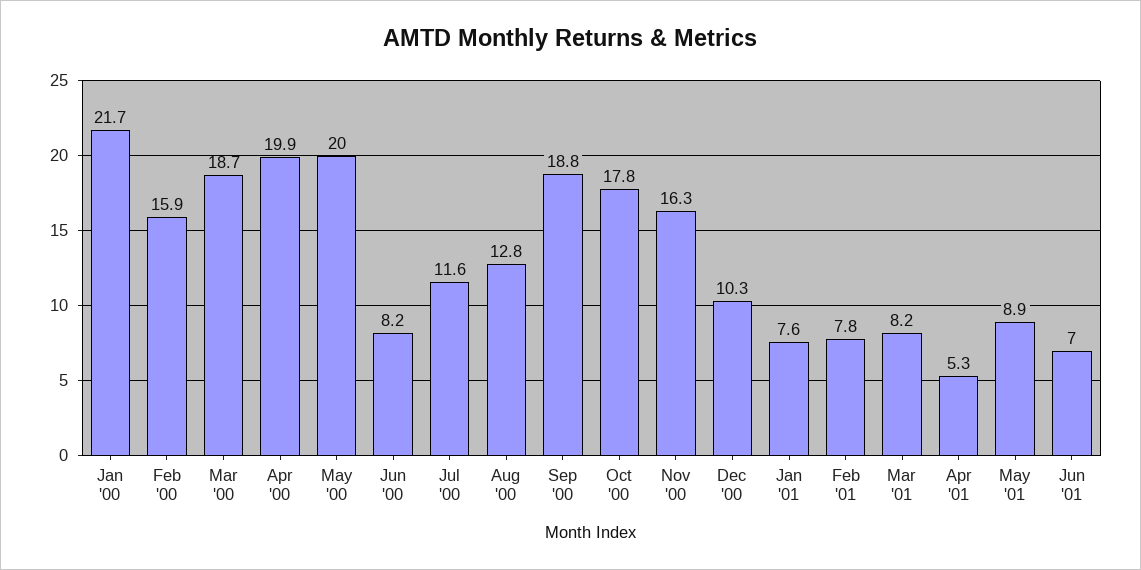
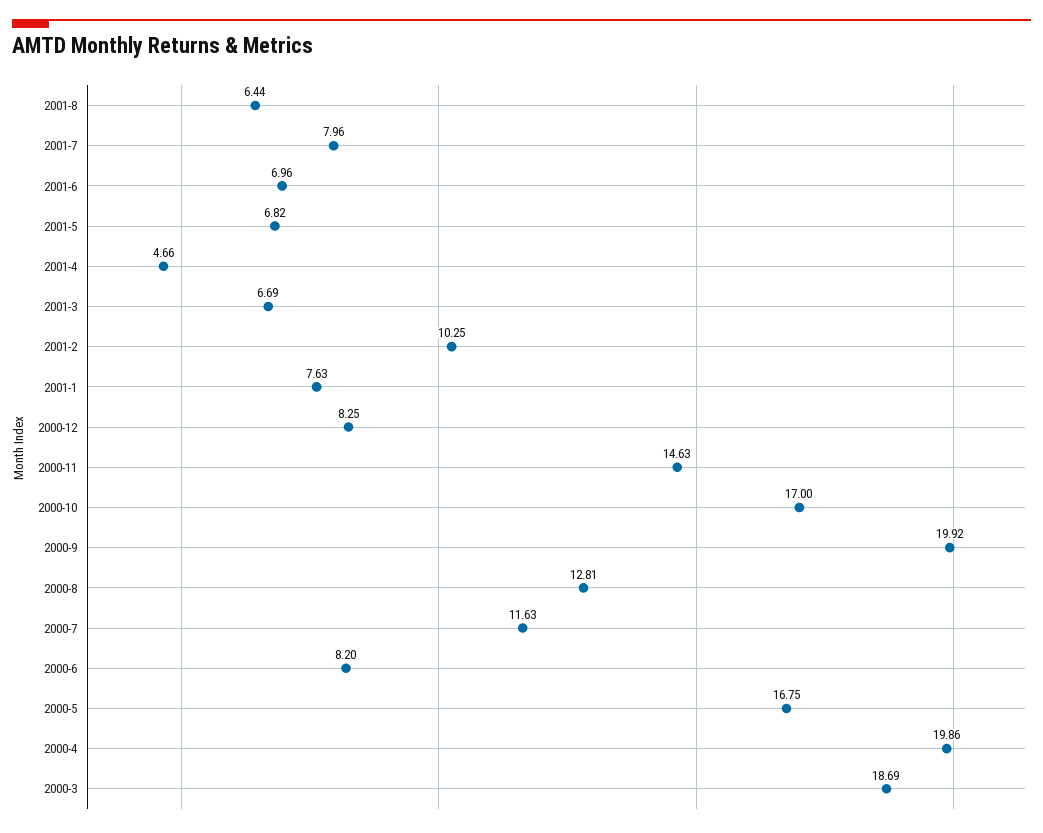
Jan '00: 21.7 -> none
Feb '00: 15.9 -> none
May '00: 20 -> 16.75
Sep '00: 18.8 -> 19.92
Oct '00: 17.8 -> 17
Nov '00: 16.3 -> 14.63
Dec '00: 10.3 -> 8.25
Feb '01: 7.8 -> 10.25
Mar '01: 8.2 -> 6.69
Apr '01: 5.3 -> 4.66
May '01: 8.9 -> 6.82
2001-8: none -> 6.44
2001-7: none -> 7.96

